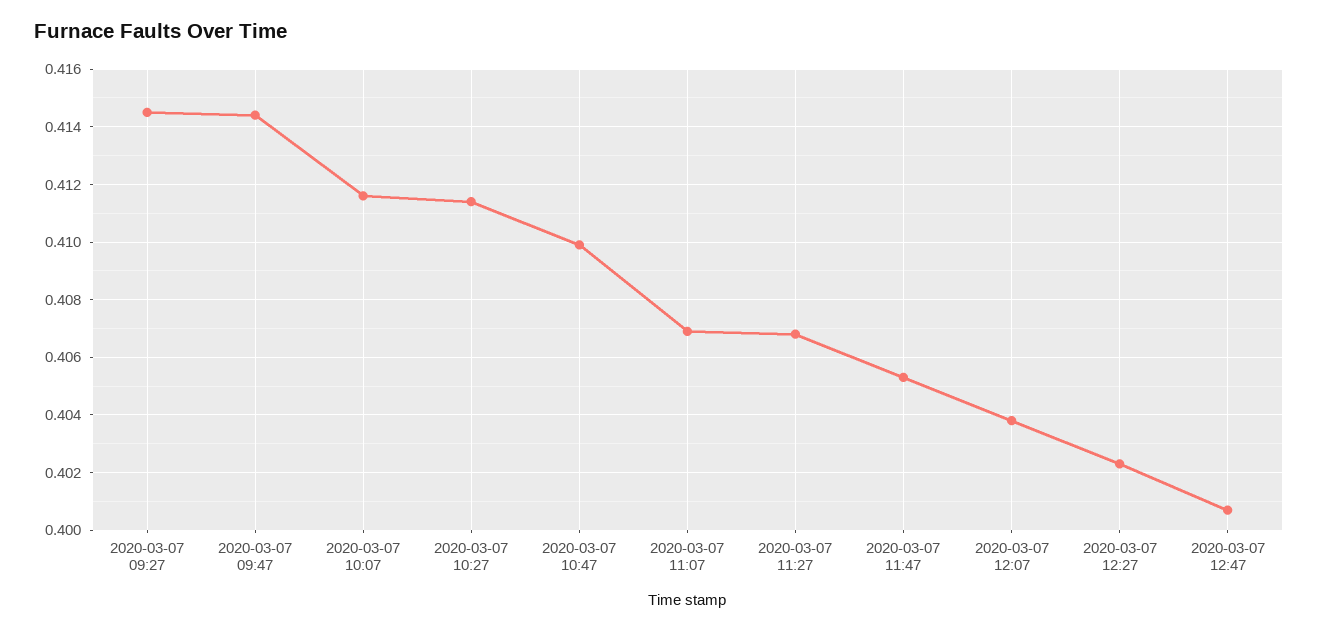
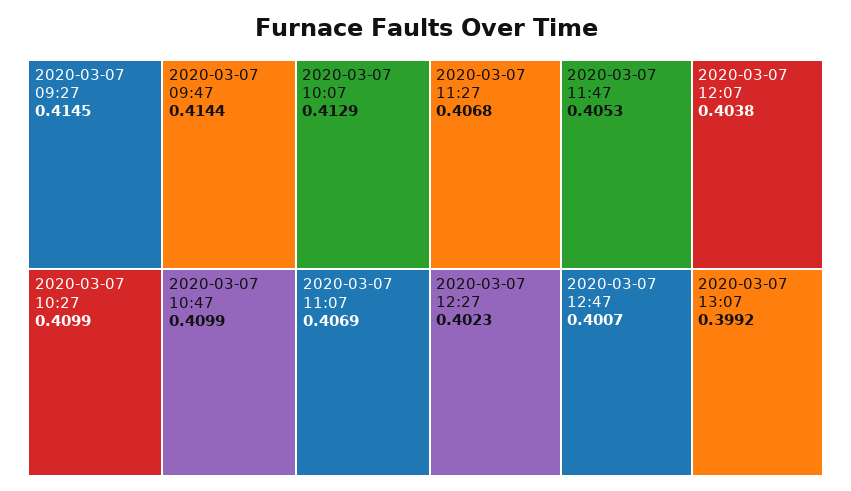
2020-03-07 10:07: 0.4115 -> 0.4129
2020-03-07 10:27: 0.4115 -> 0.4099
2020-03-07 13:07: none -> 0.3992

